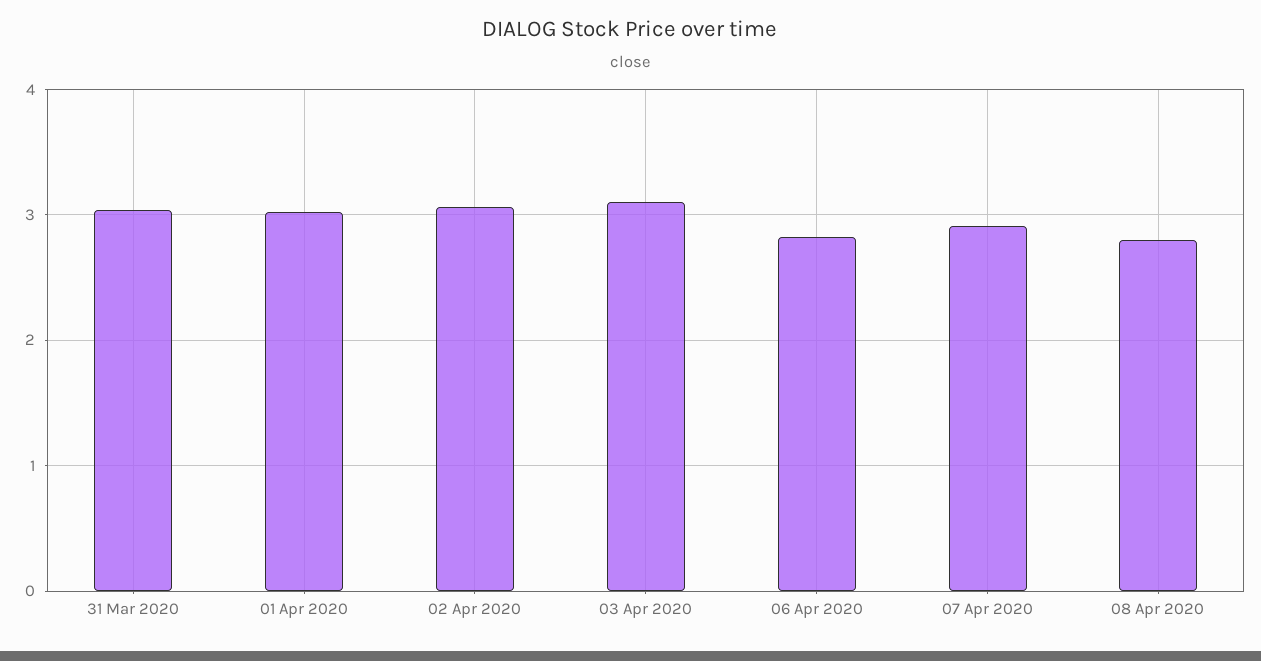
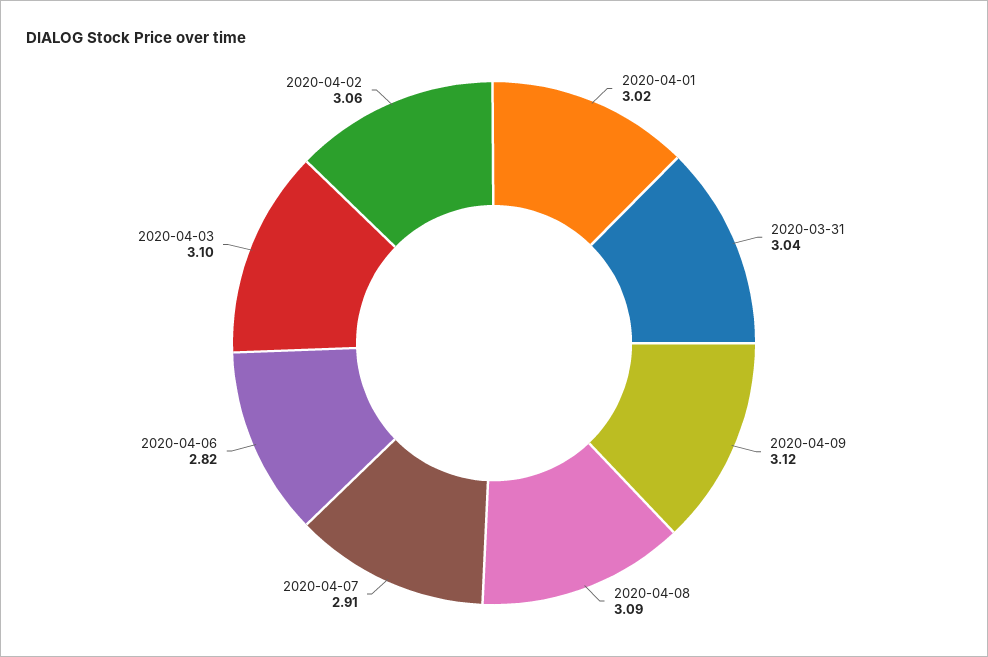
08 Apr 2020: 2.8 -> 3.09
2020-04-09: none -> 3.12

